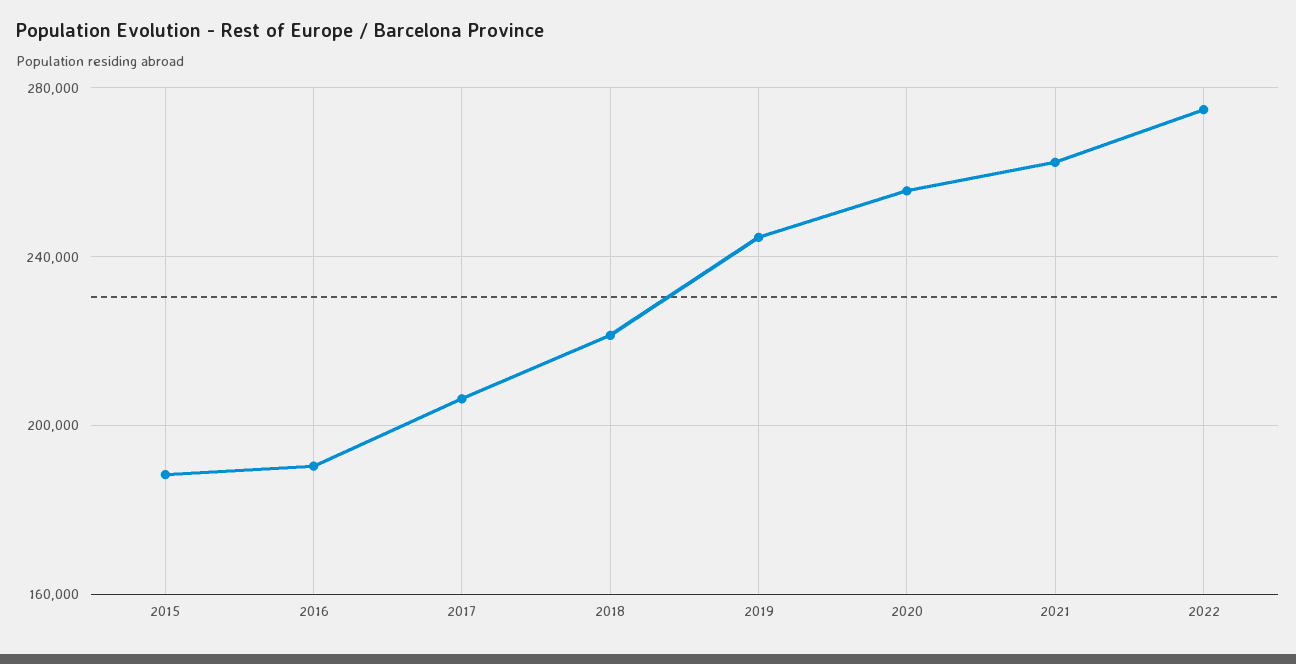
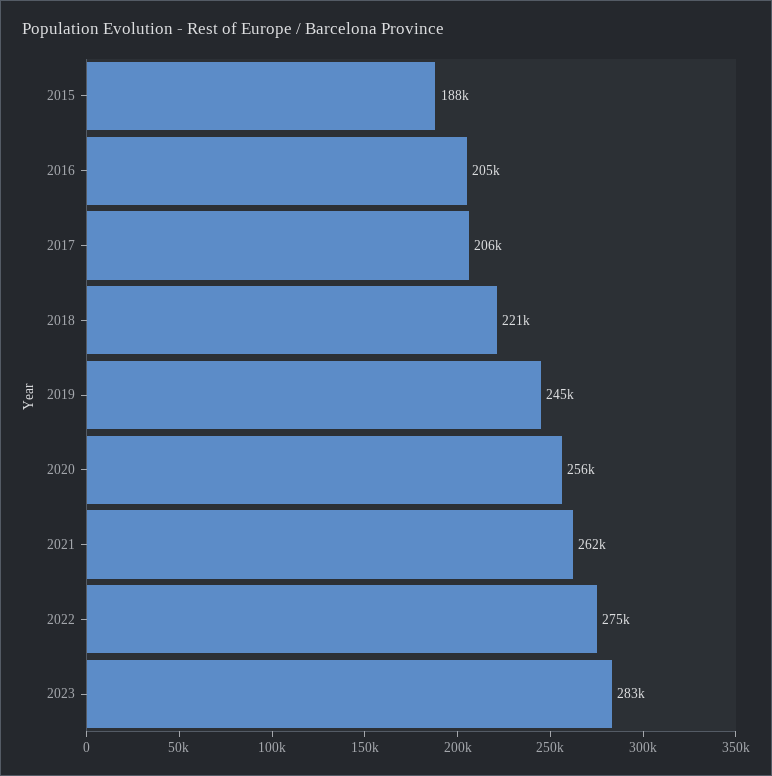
2016: 190000 -> 205000
2023: none -> 283000

